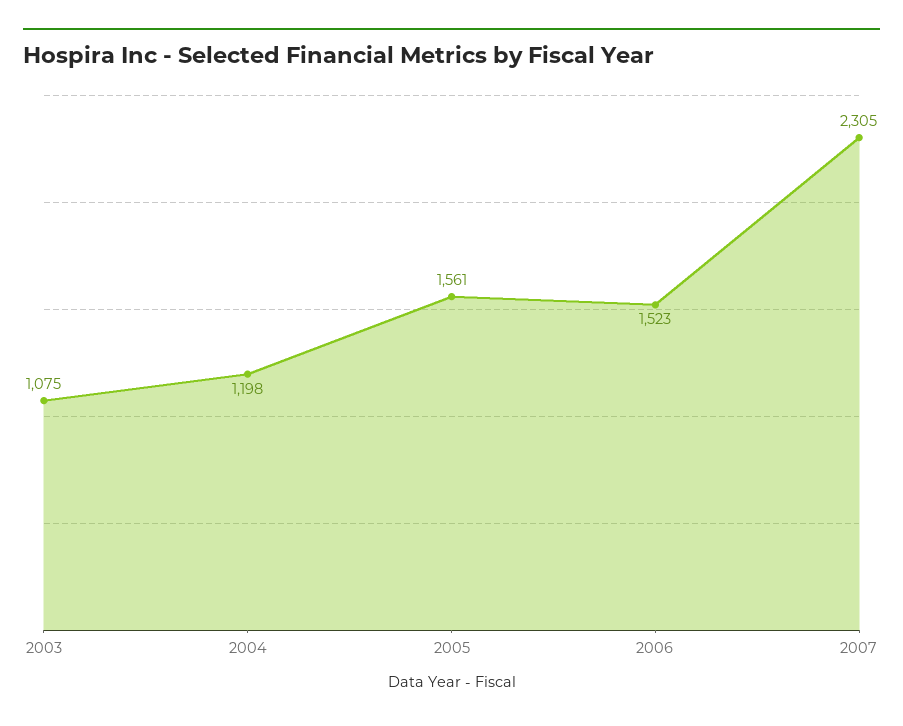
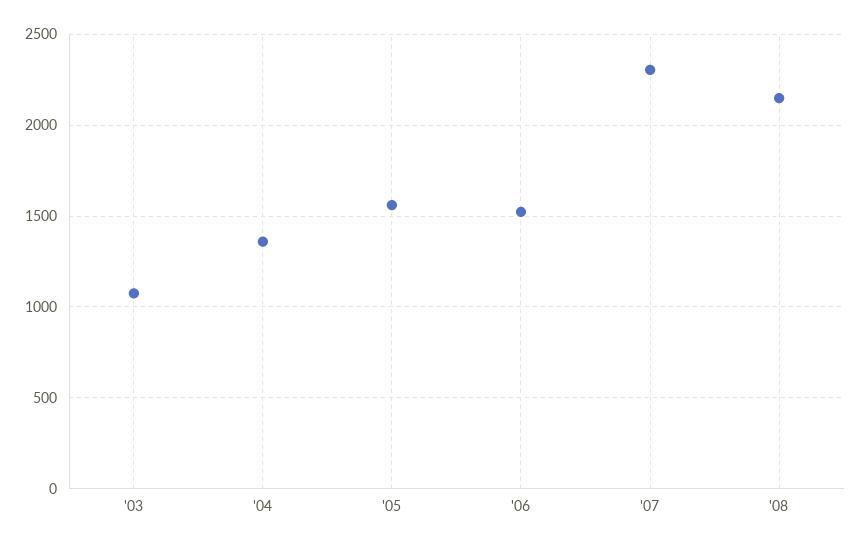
2004: 1198 -> 1350
'08: none -> 2150

